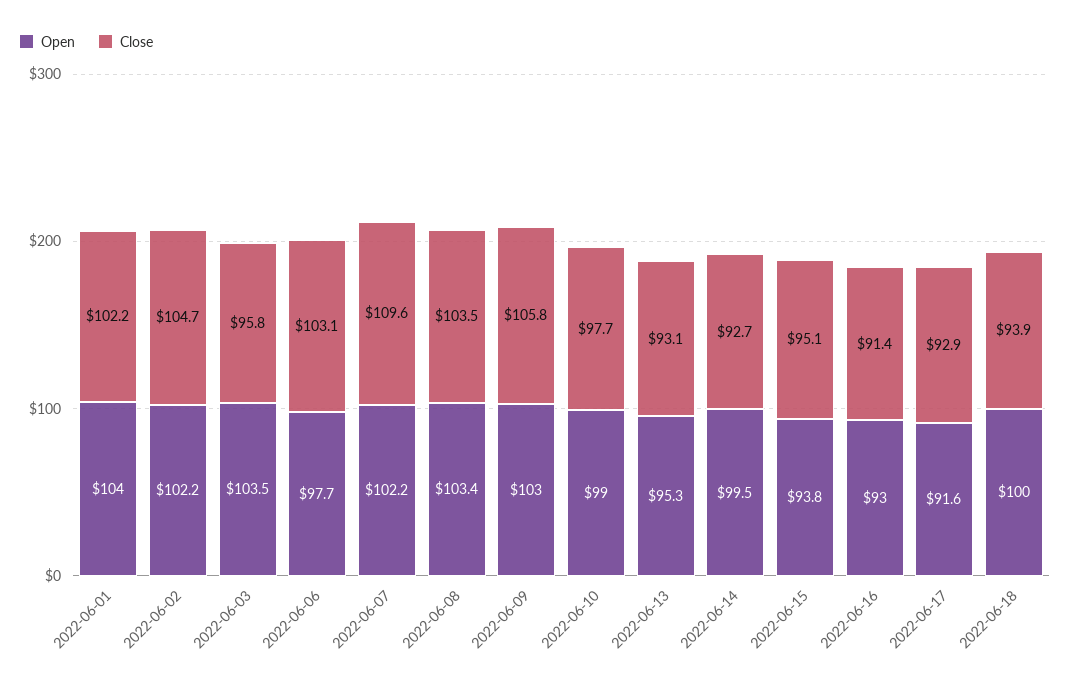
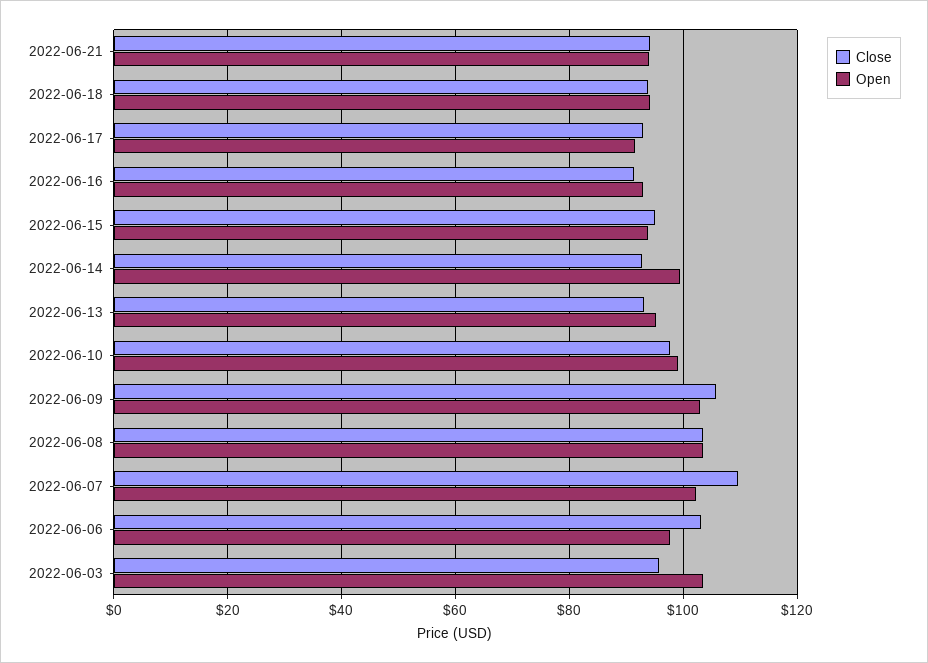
Open, 2022-06-01: 104 -> none
Close, 2022-06-01: 102.2 -> none
Open, 2022-06-02: 102.2 -> none
Close, 2022-06-02: 104.7 -> none
Open, 2022-06-18: 100 -> 94
Close, 2022-06-21: none -> 94
Open, 2022-06-21: none -> 94

